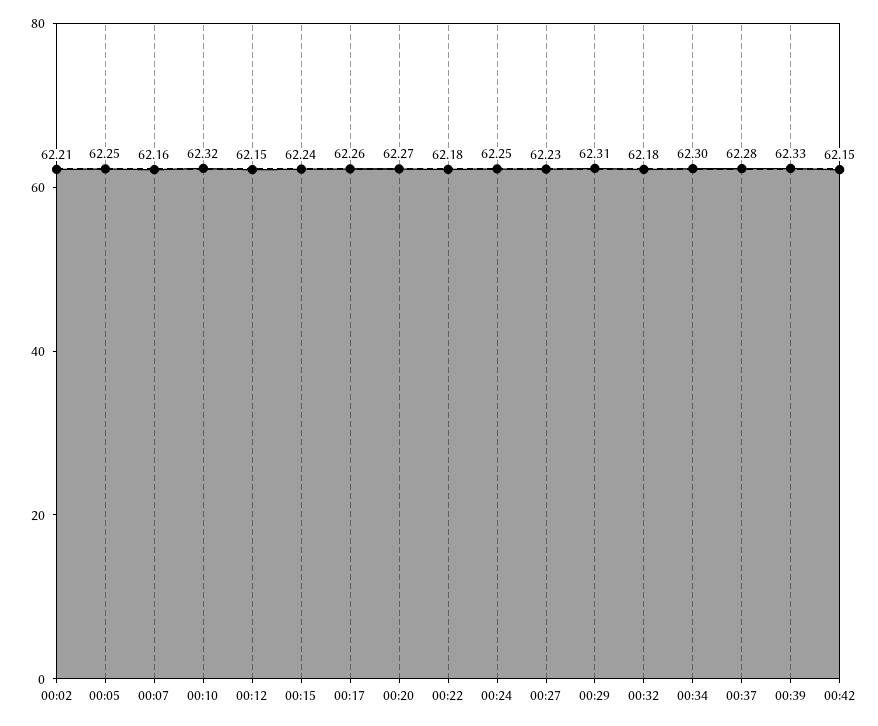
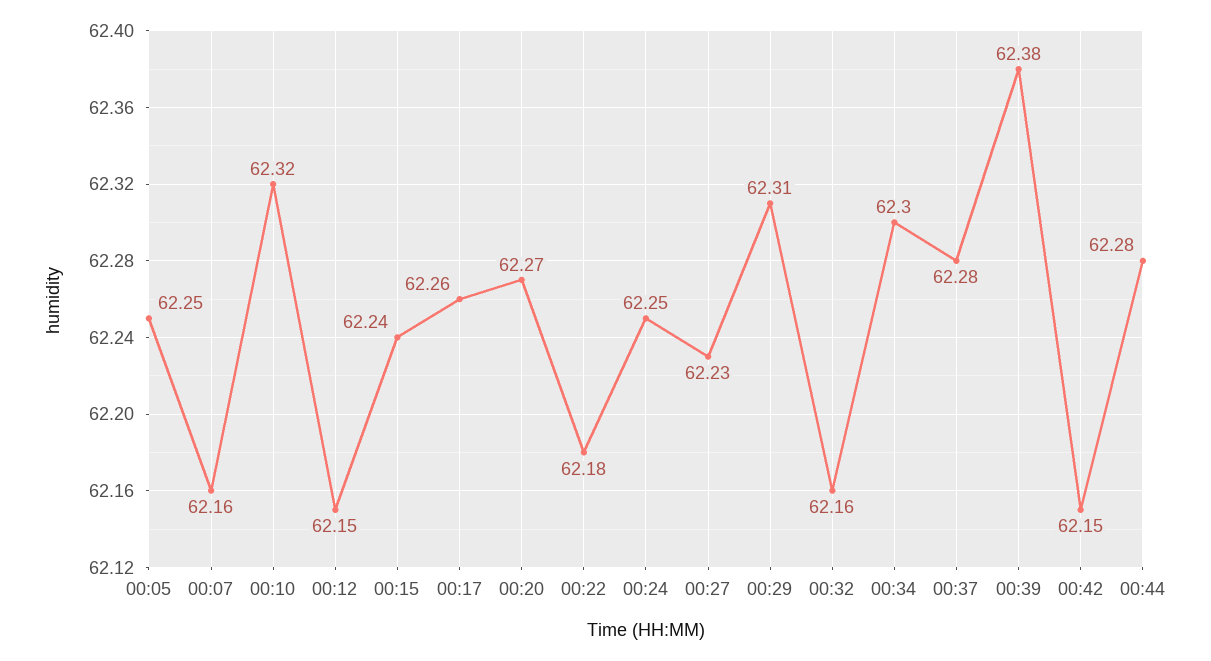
00:02: 62.21 -> none
00:32: 62.18 -> 62.16
00:39: 62.33 -> 62.38
00:44: none -> 62.28

